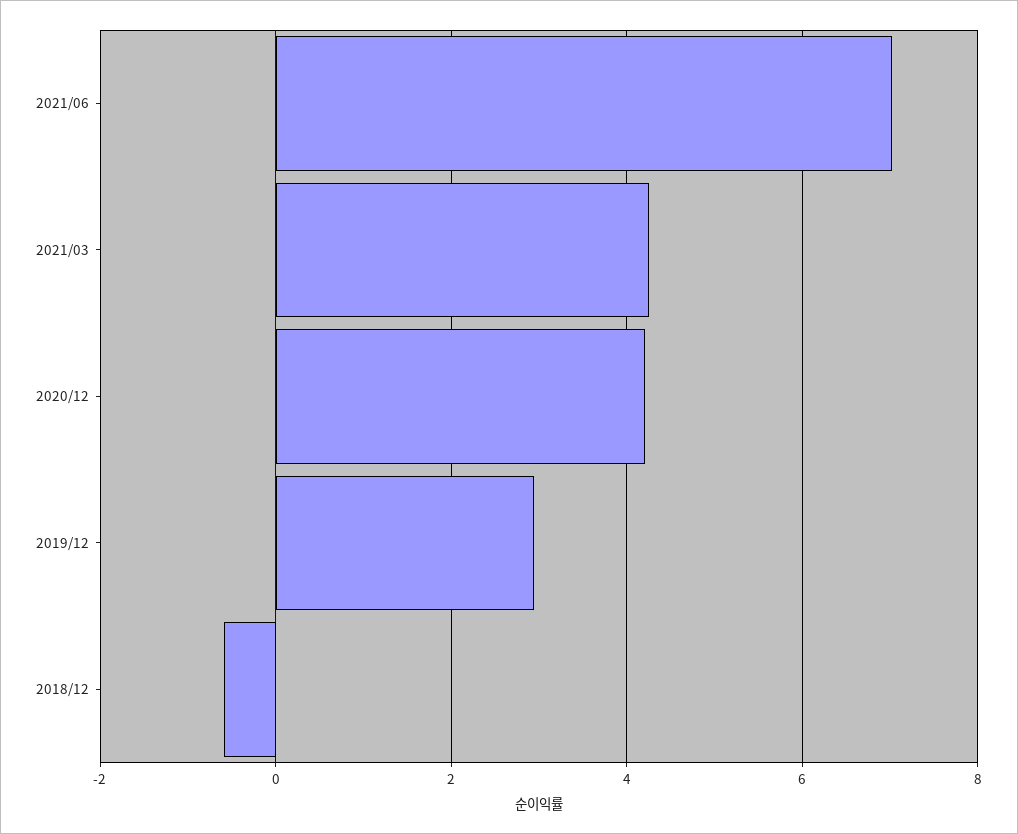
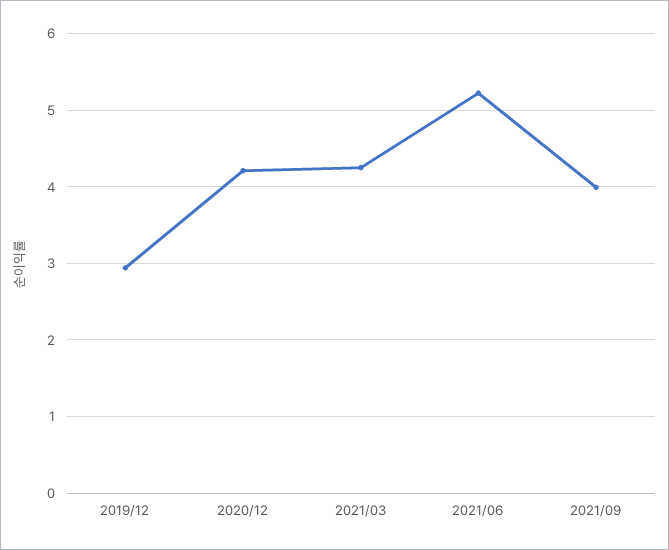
2021/06: 7 -> 5.2
2018/12: -0.6 -> none
2021/09: none -> 4

